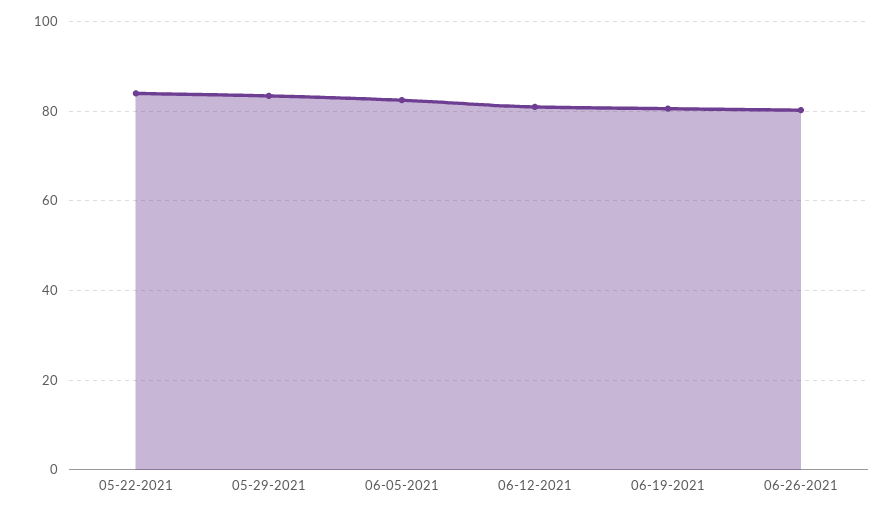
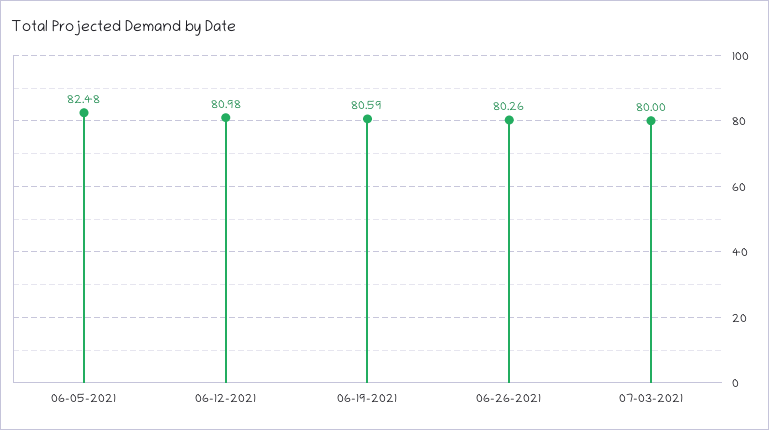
05-22-2021: 84 -> none
05-29-2021: 84 -> none
07-03-2021: none -> 80

